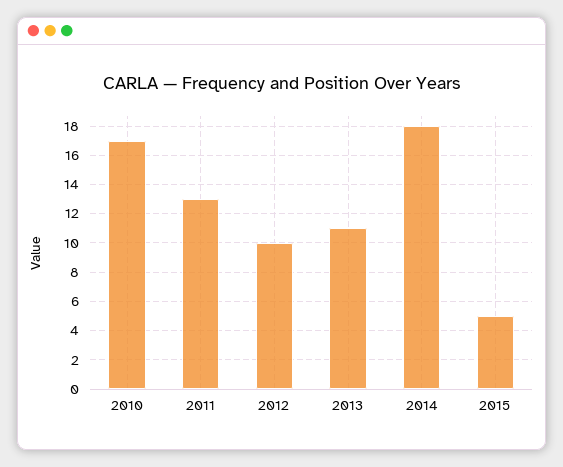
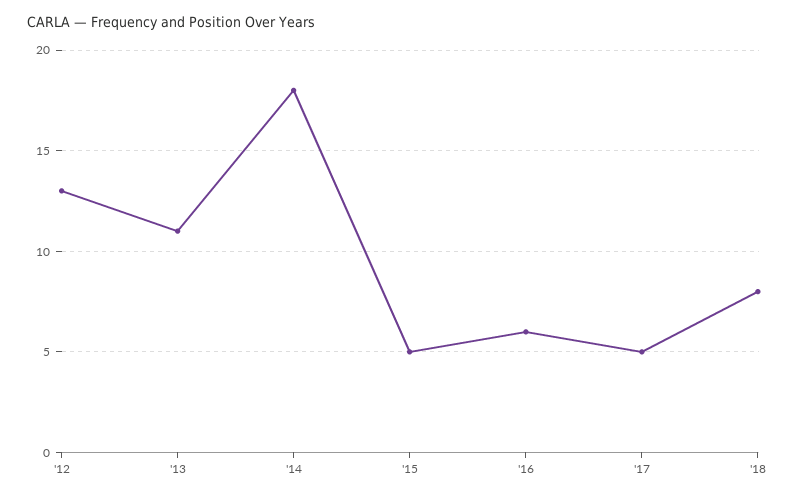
2010: 17 -> none
2011: 13 -> none
2012: 10 -> 13
'16: none -> 6
'17: none -> 5
'18: none -> 8

